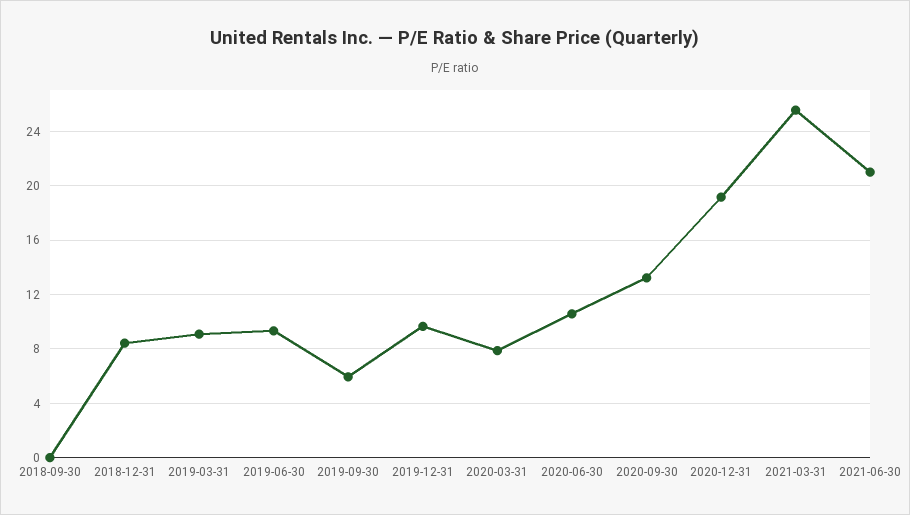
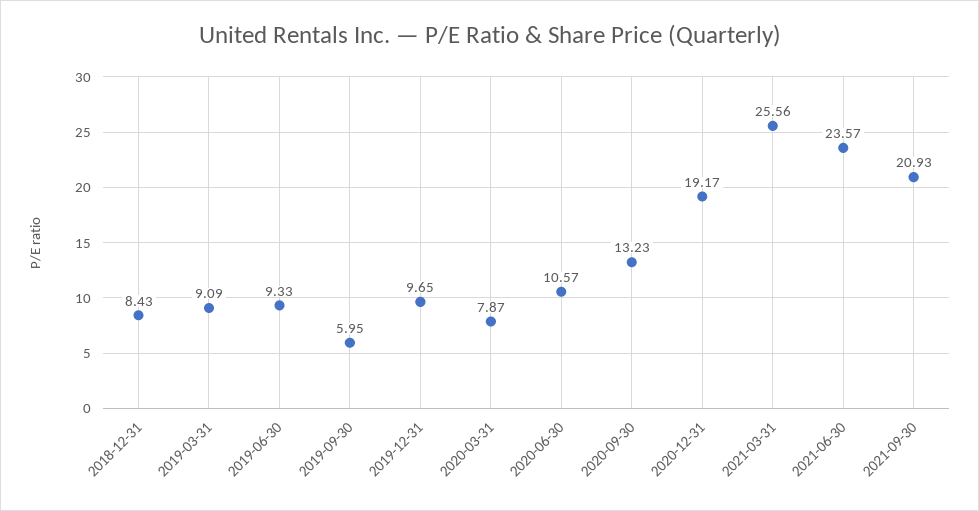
2018-09-30: 0 -> none
2021-06-30: 21 -> 23.57
2021-09-30: none -> 20.93

